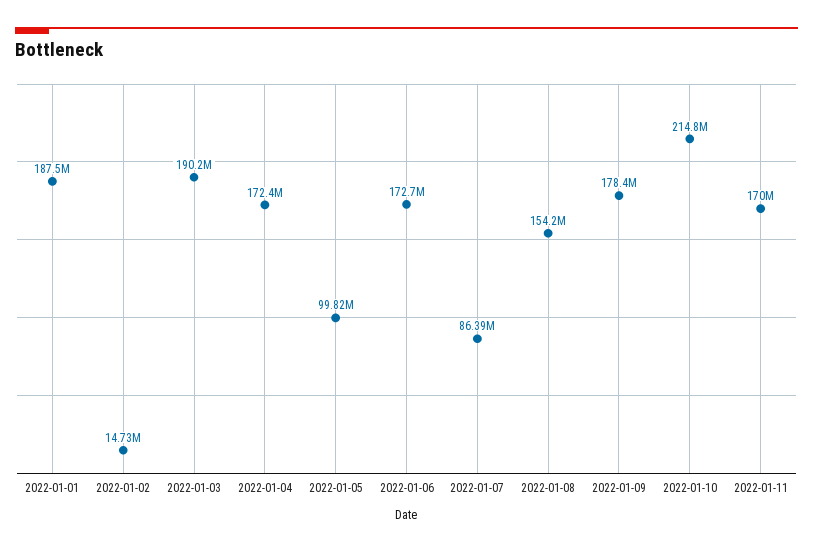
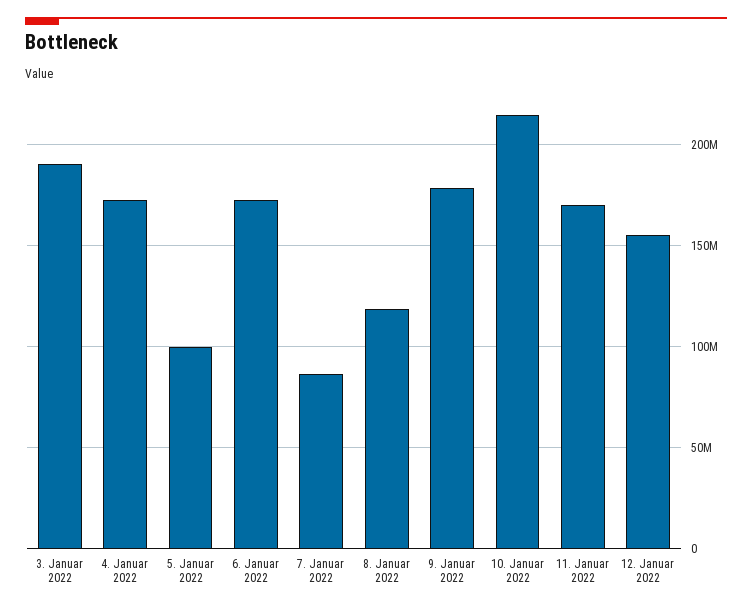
2022-01-01: 187500000 -> none
2022-01-02: 14730000 -> none
2022-01-08: 154200000 -> 120000000
12. Januar 2022: none -> 155000000

